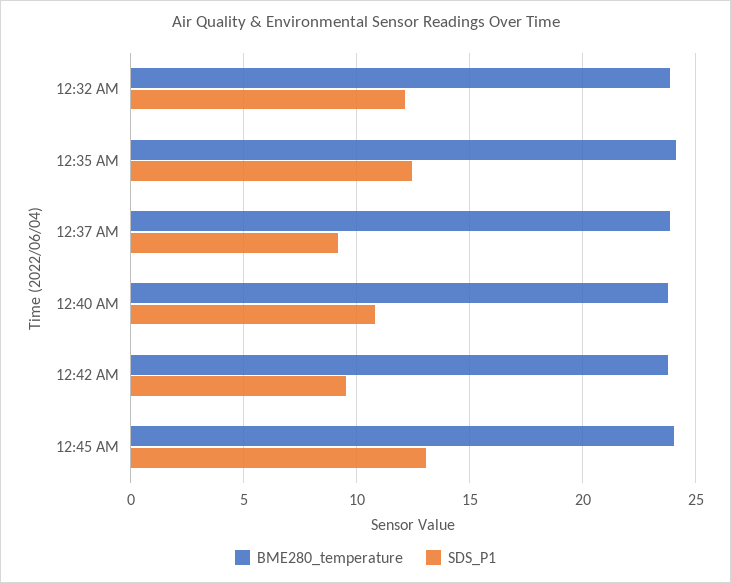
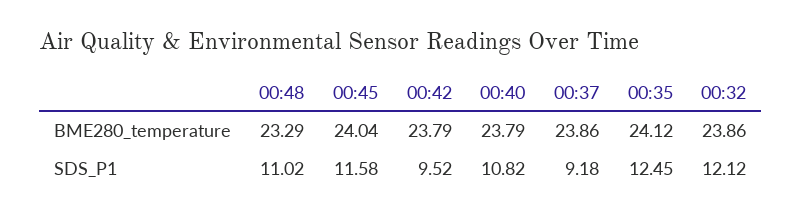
SDS_P1, 12:45 AM: 13 -> 11.58
BME280_temperature, 00:48: none -> 23.29
SDS_P1, 00:48: none -> 11.02

